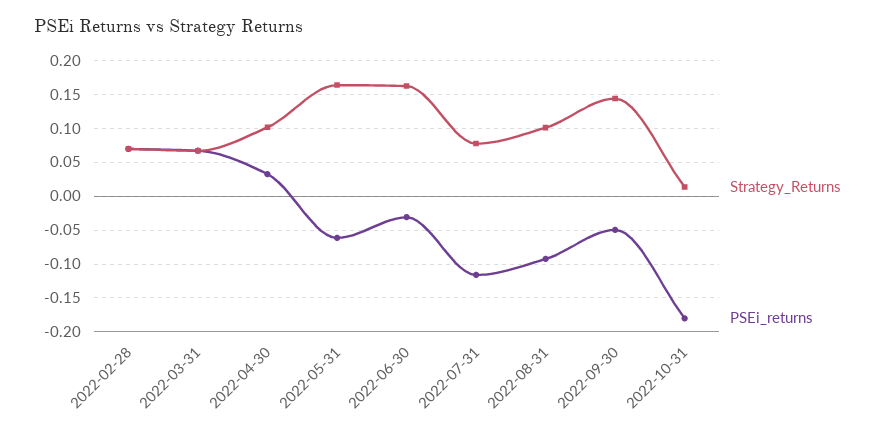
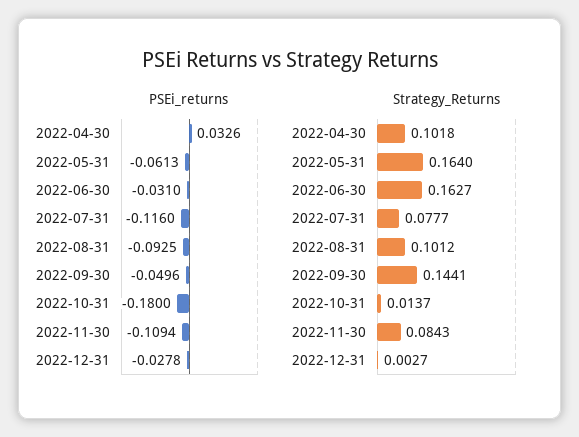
Strategy_Returns, 2022-02-28: 0.07 -> none
PSEi_returns, 2022-02-28: 0.07 -> none
Strategy_Returns, 2022-03-31: 0.07 -> none
PSEi_returns, 2022-03-31: 0.07 -> none
PSEi_returns, 2022-11-30: none -> -0.1094
PSEi_returns, 2022-12-31: none -> -0.0278
Strategy_Returns, 2022-11-30: none -> 0.0843
Strategy_Returns, 2022-12-31: none -> 0.0027

